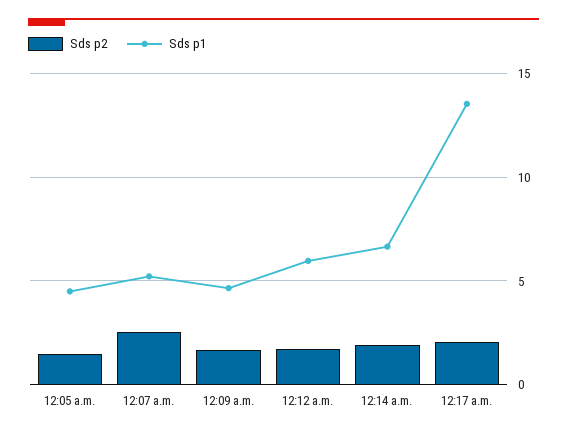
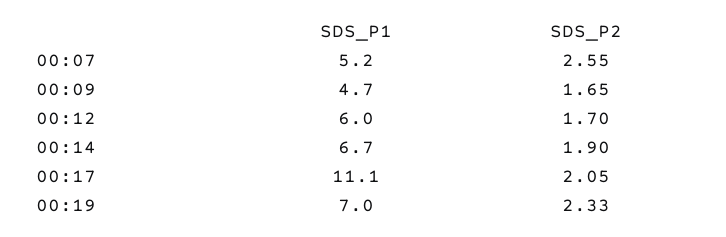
Sds p2, 12:05 a.m.: 1.5 -> none
Sds p1, 12:05 a.m.: 4.5 -> none
Sds p1, 12:17 a.m.: 13.5 -> 11.1
Sds p1, 00:19: none -> 7
Sds p2, 00:19: none -> 2.33

